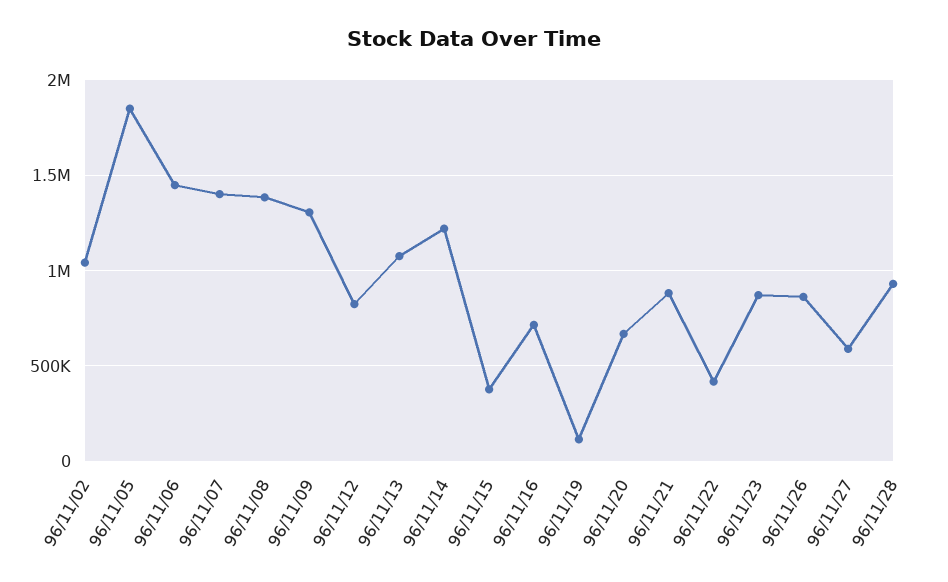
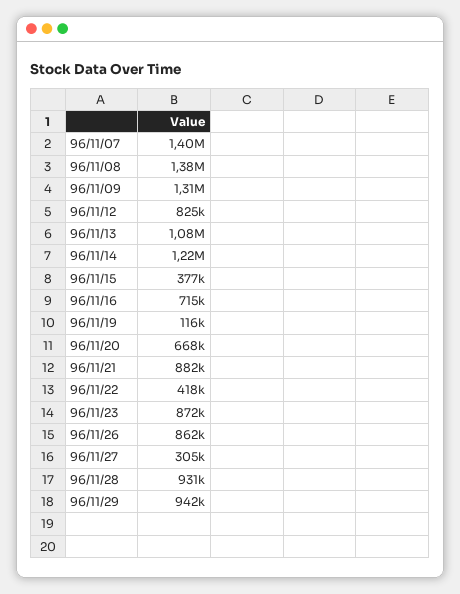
96/11/02: 1050000 -> none
96/11/05: 1850000 -> none
96/11/06: 1450000 -> none
96/11/27: 600000 -> 305000
96/11/29: none -> 942000

